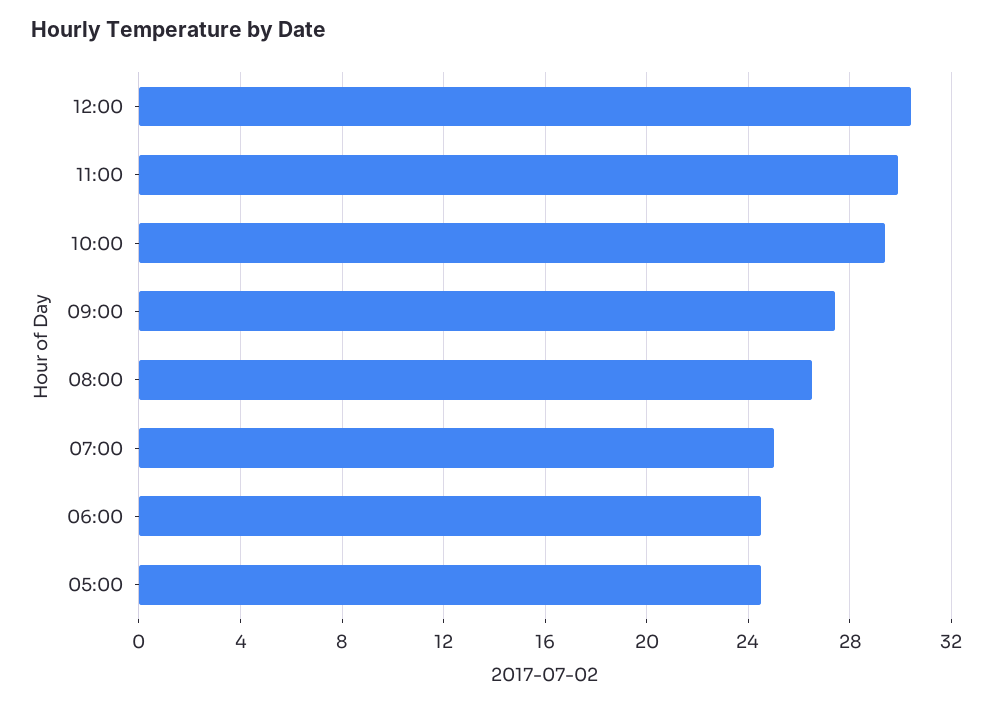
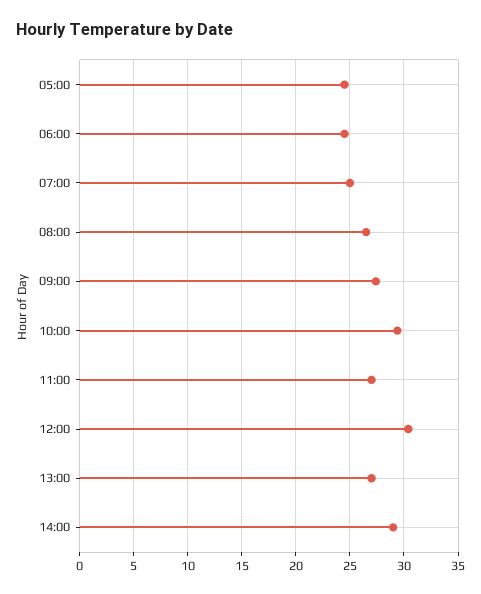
11:00: 30 -> 27
13:00: none -> 27
14:00: none -> 29

